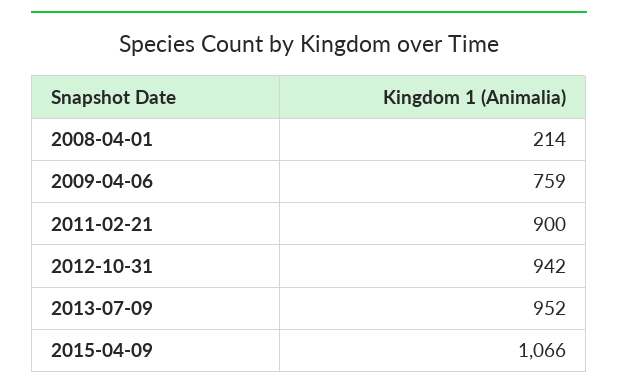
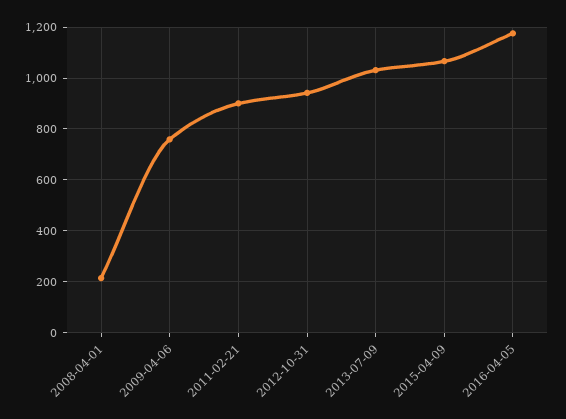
2013-07-09: 952 -> 1025
2016-04-05: none -> 1175

